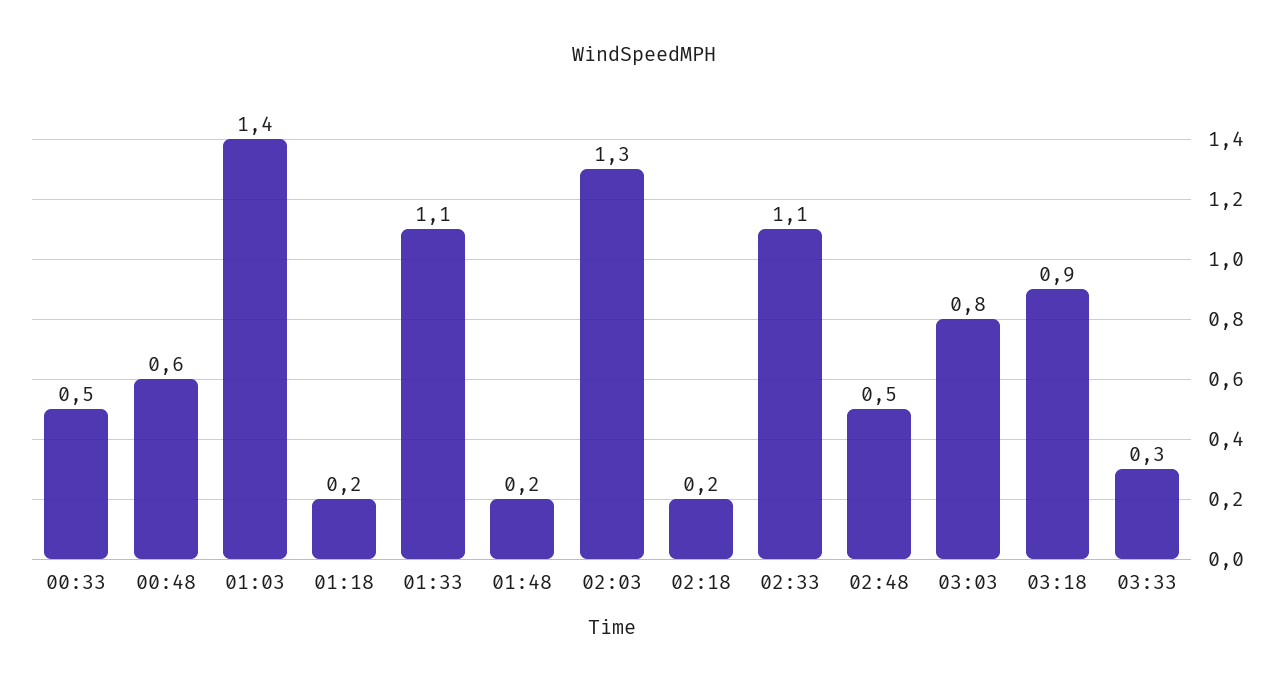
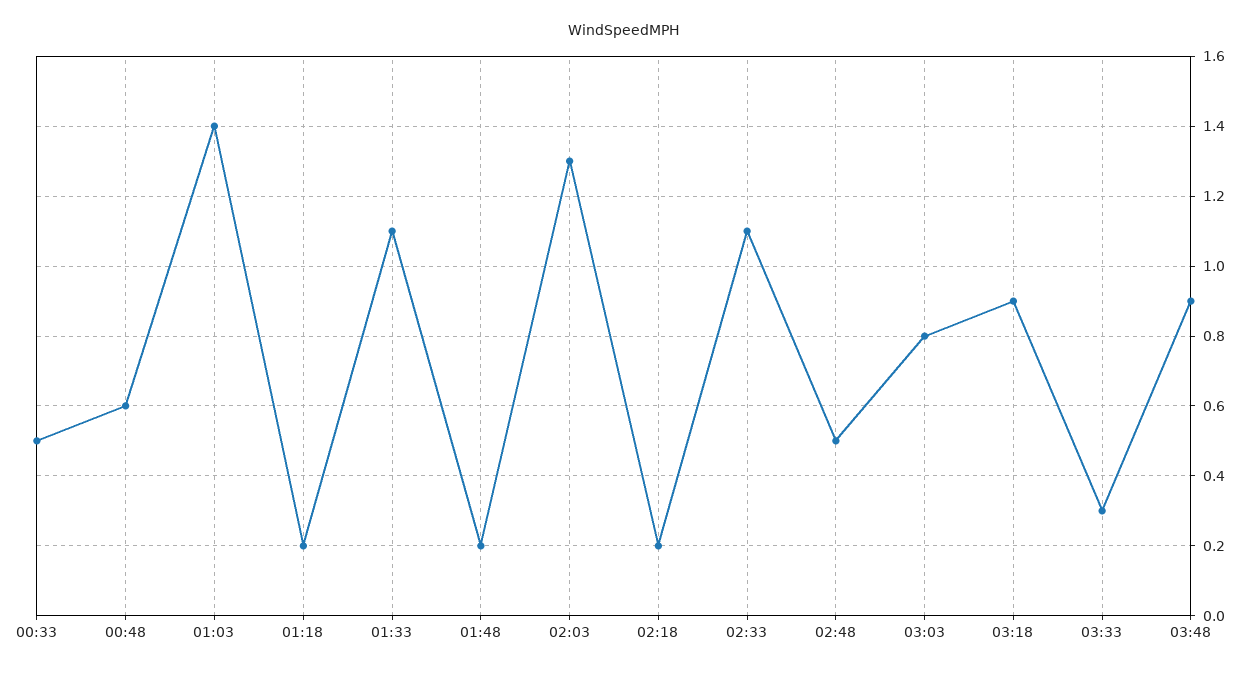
03:48: none -> 0.9

